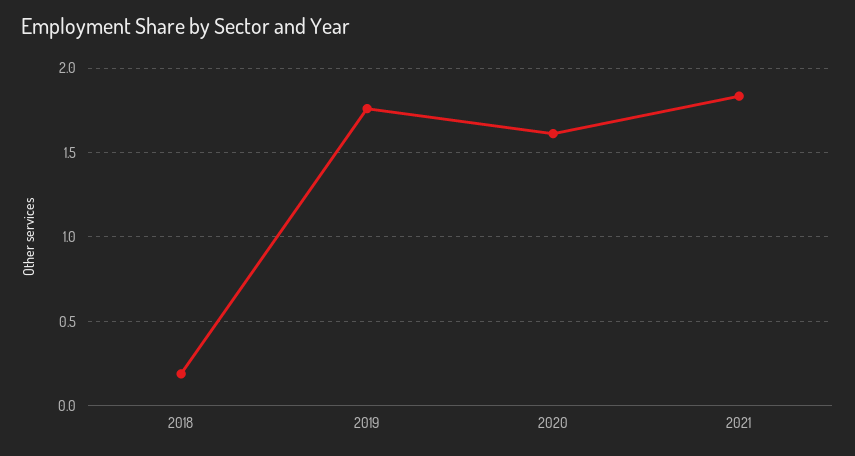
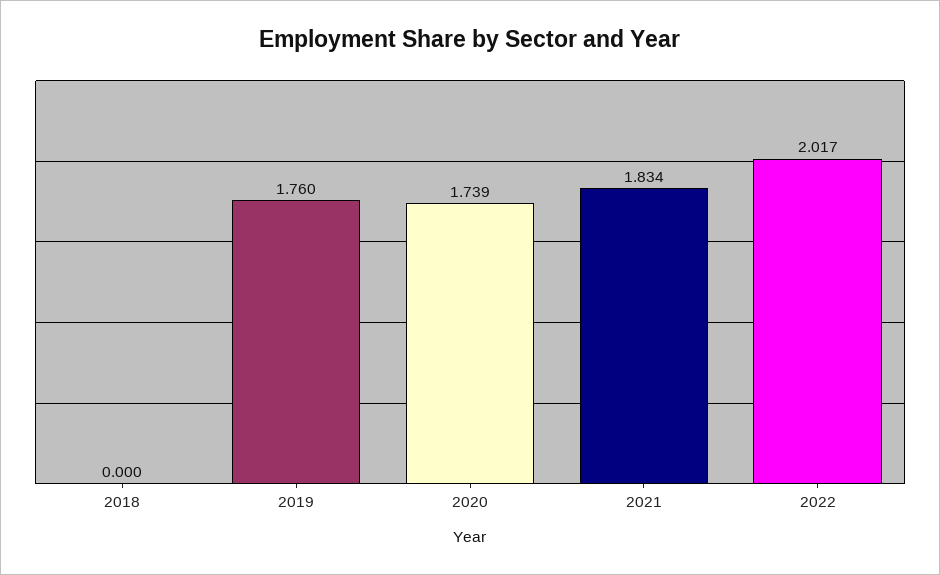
2018: 0.2 -> 0
2020: 1.6 -> 1.739
2022: none -> 2.017

